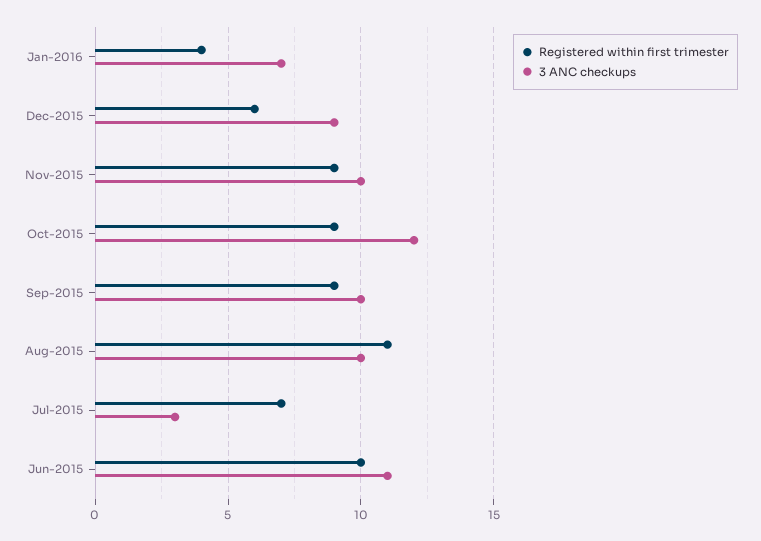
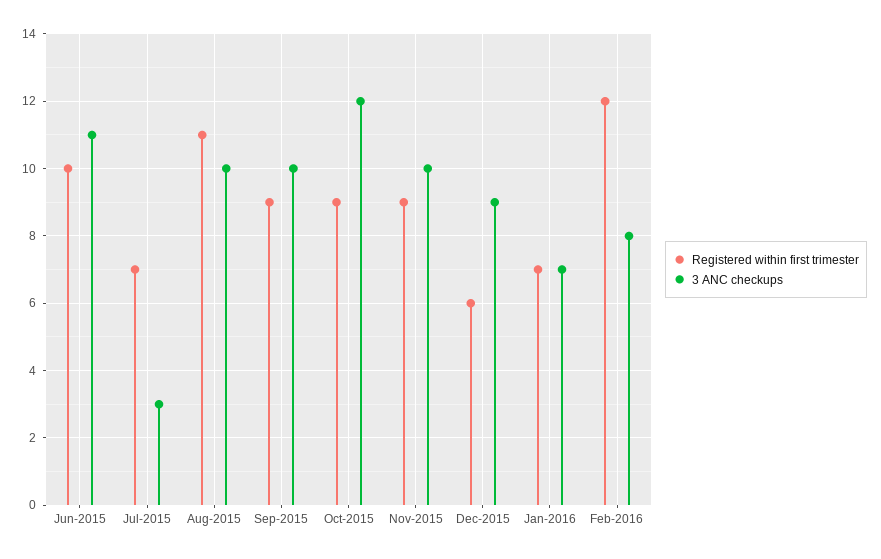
Registered within first trimester, Jan-2016: 4 -> 7
Registered within first trimester, Feb-2016: none -> 12
3 ANC checkups, Feb-2016: none -> 8

